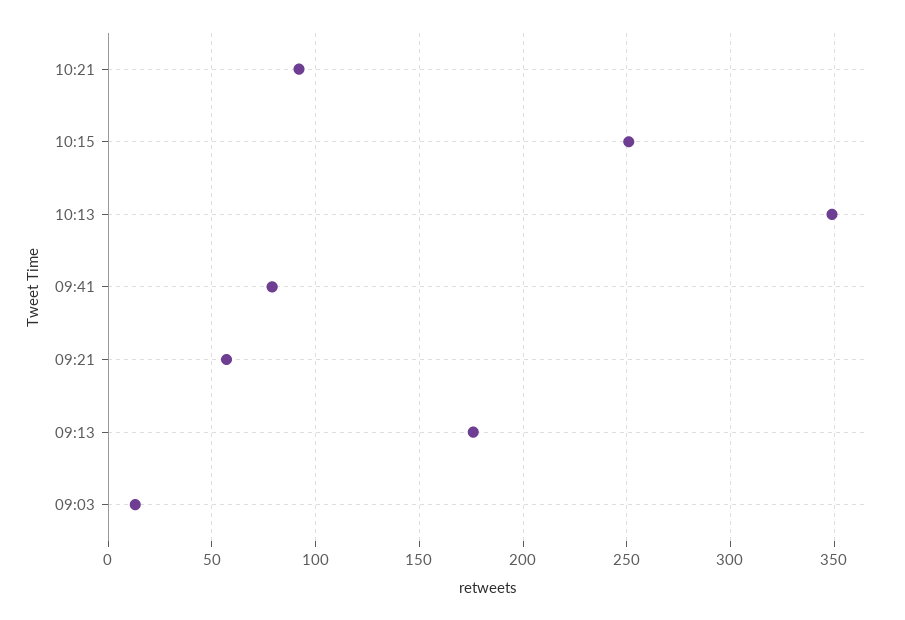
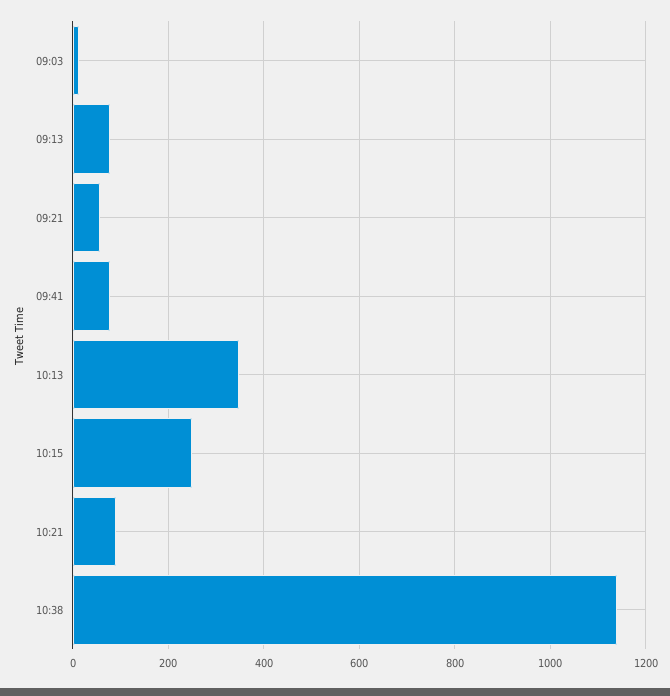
09:13: 175 -> 80
10:38: none -> 1140

